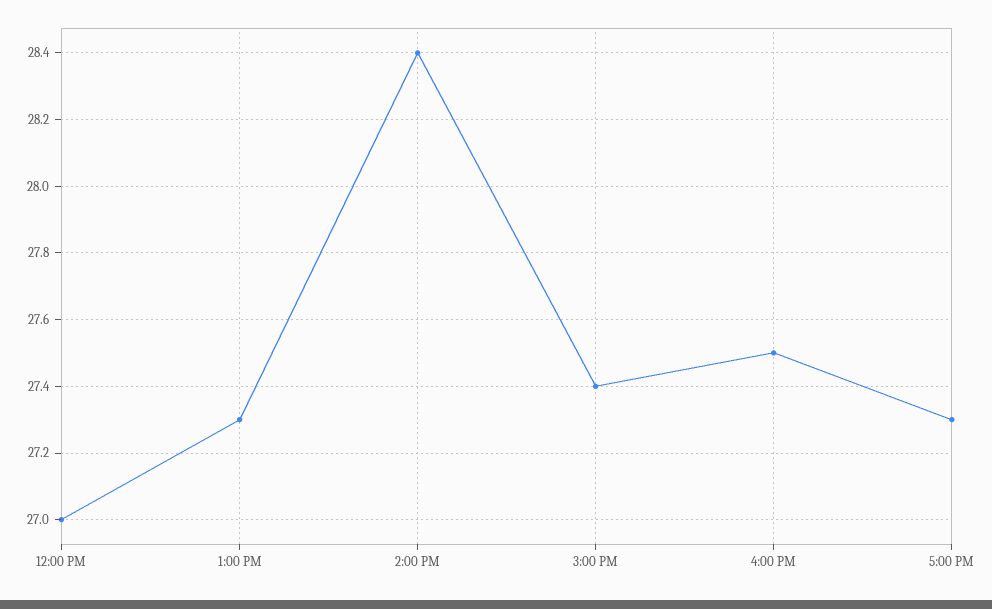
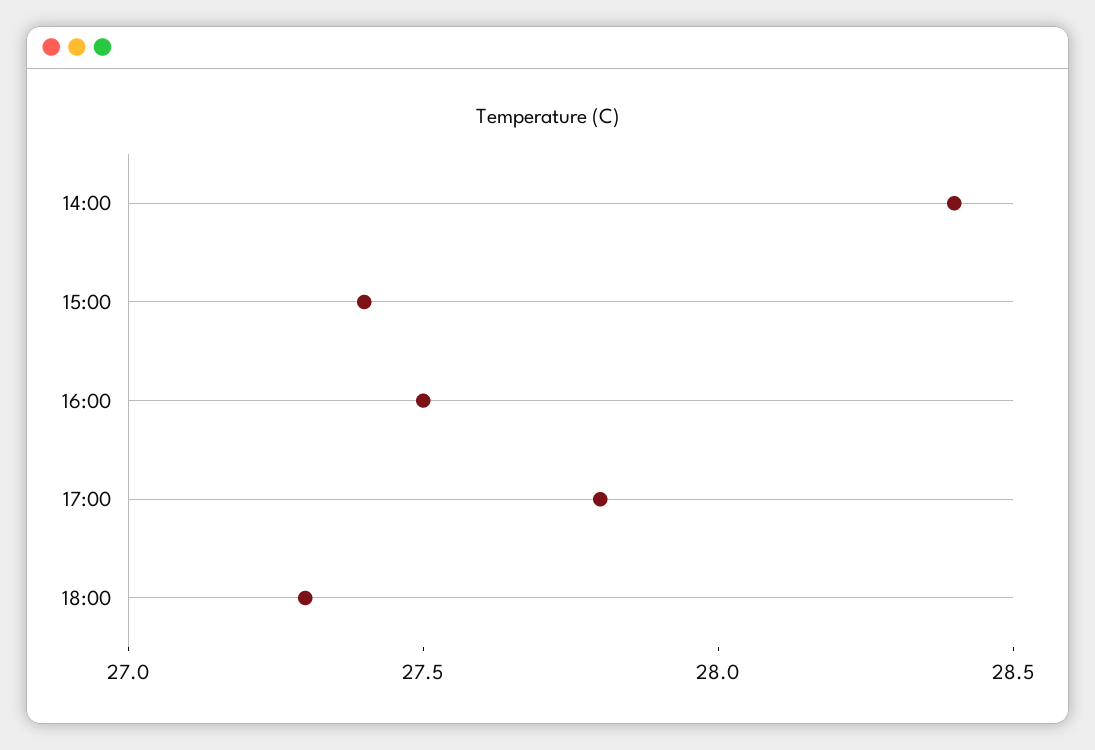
12:00 PM: 27 -> none
1:00 PM: 27.3 -> none
5:00 PM: 27.3 -> 27.8
18:00: none -> 27.3

